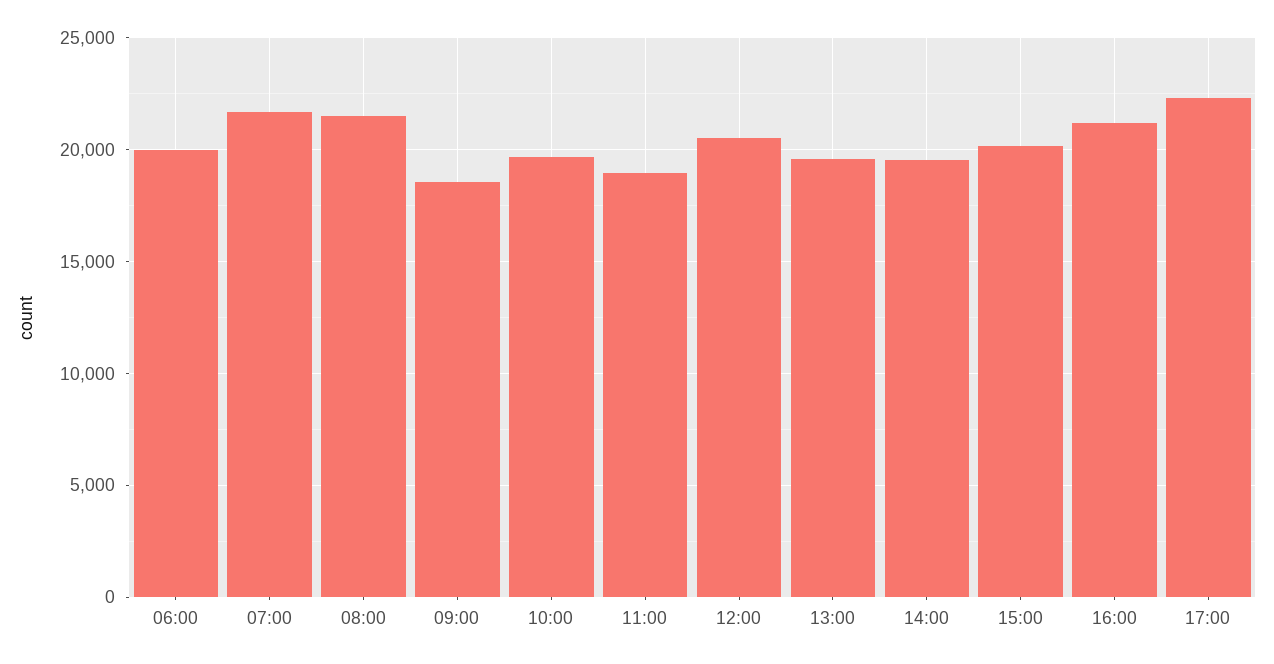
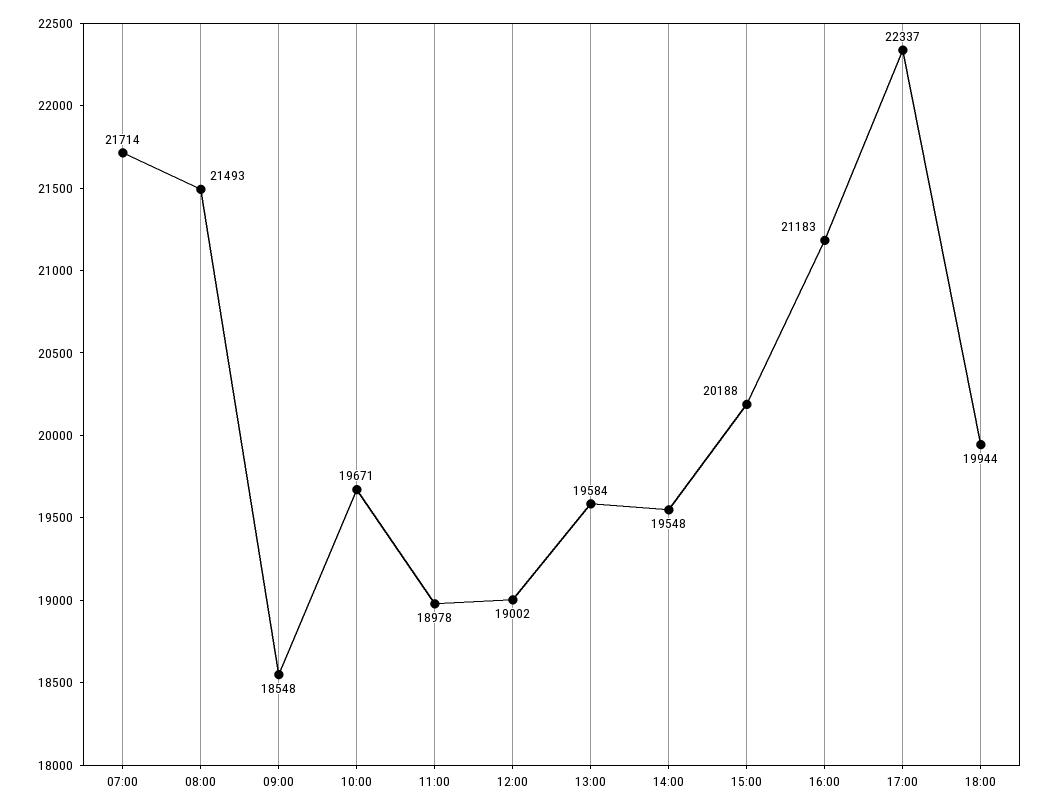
06:00: 20000 -> none
12:00: 20500 -> 19002
18:00: none -> 19944

